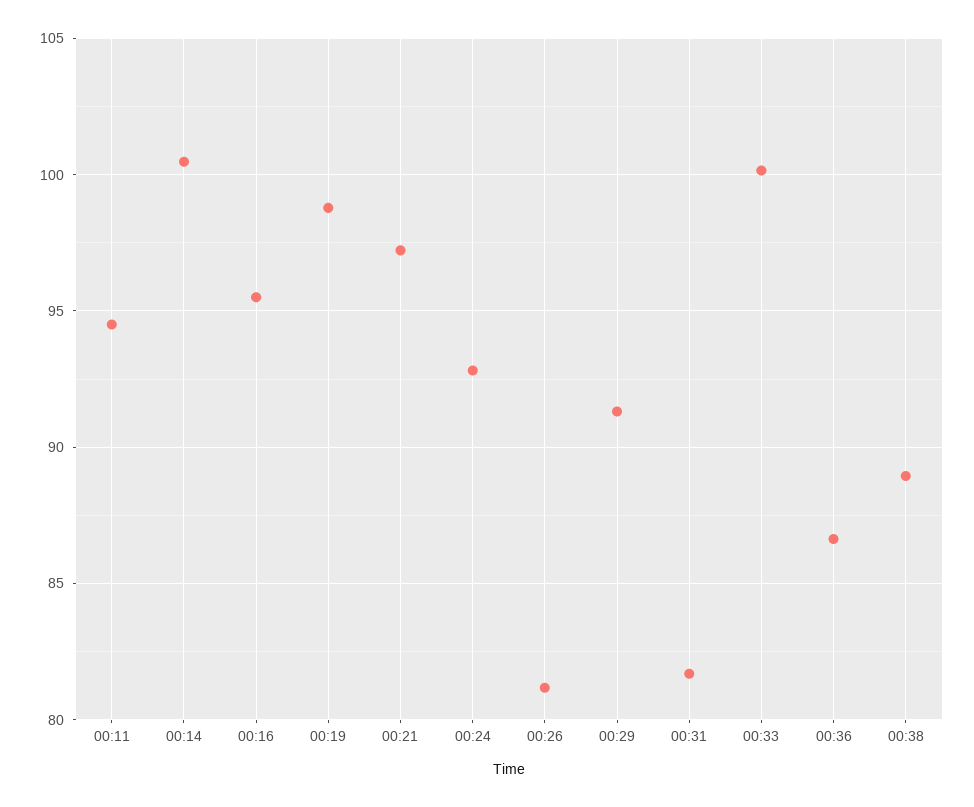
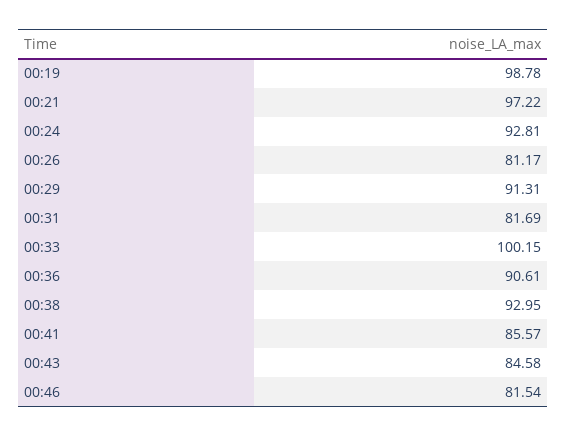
00:11: 94.5 -> none
00:14: 100.5 -> none
00:16: 95.5 -> none
00:36: 86.5 -> 90.61
00:38: 89 -> 92.95
00:41: none -> 85.57
00:43: none -> 84.58
00:46: none -> 81.54

